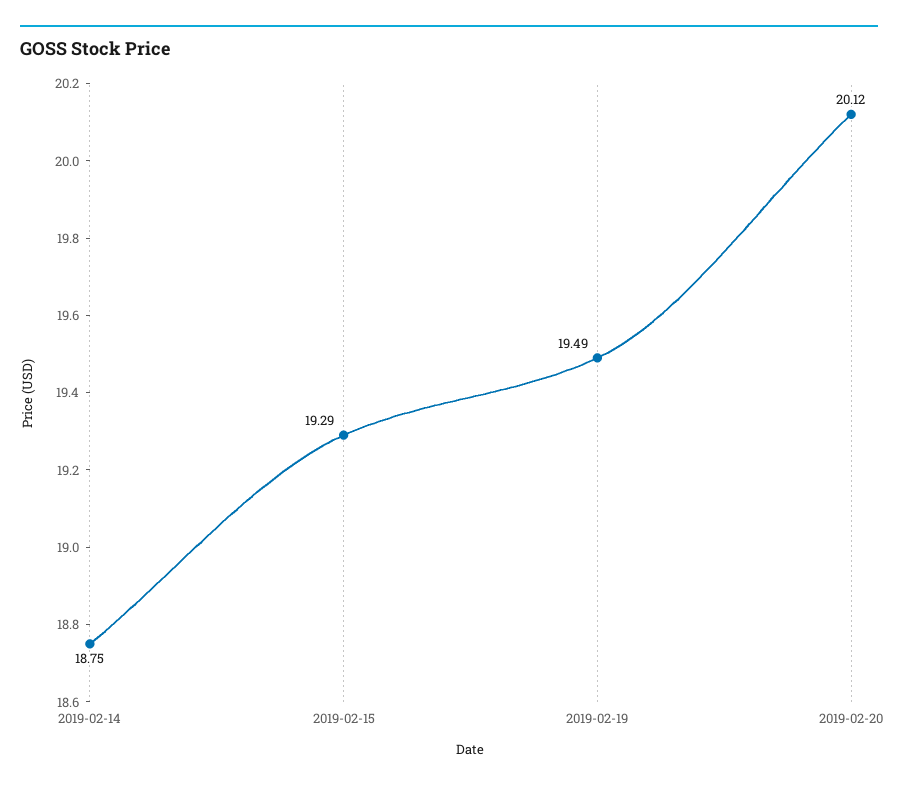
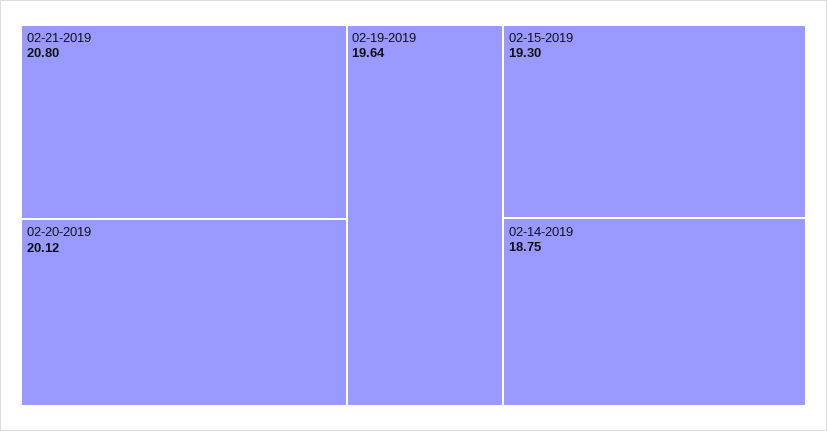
2019-02-15: 19.29 -> 19.3
2019-02-19: 19.49 -> 19.64
02-21-2019: none -> 20.8

